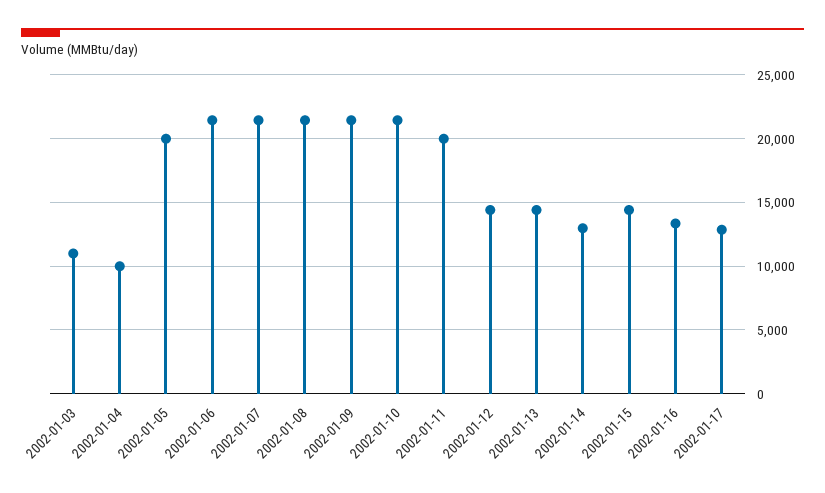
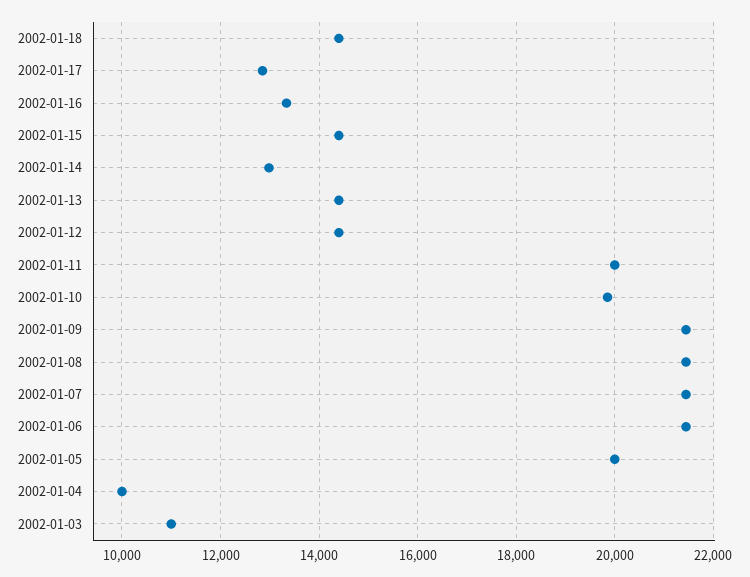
2002-01-10: 21500 -> 19800
2002-01-18: none -> 14400

